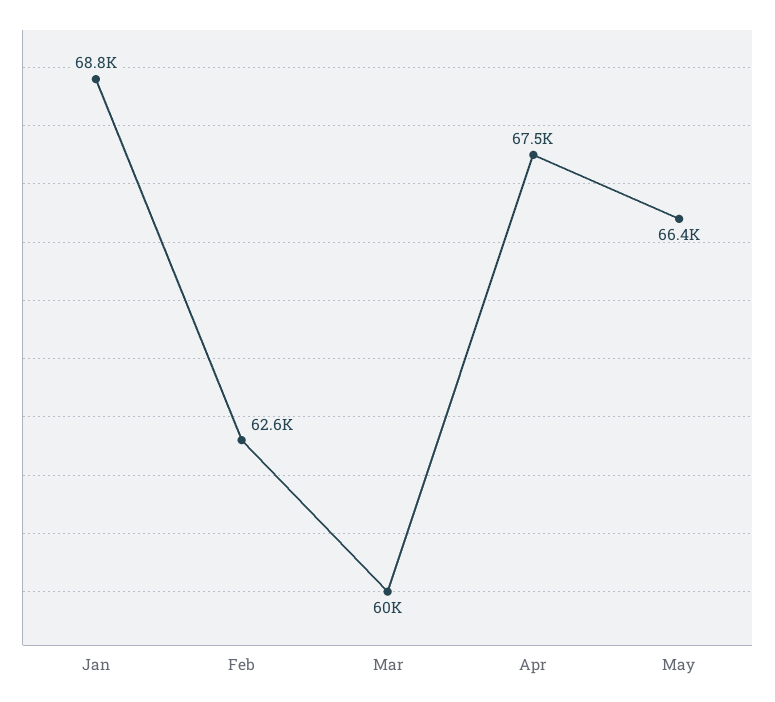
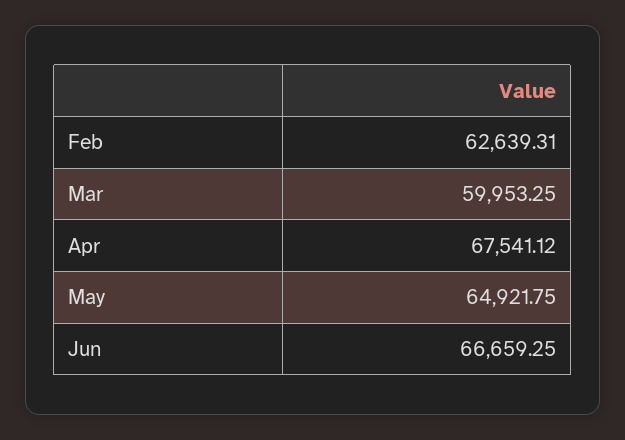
Jan: 68800 -> none
May: 66400 -> 64921.75
Jun: none -> 66659.25

